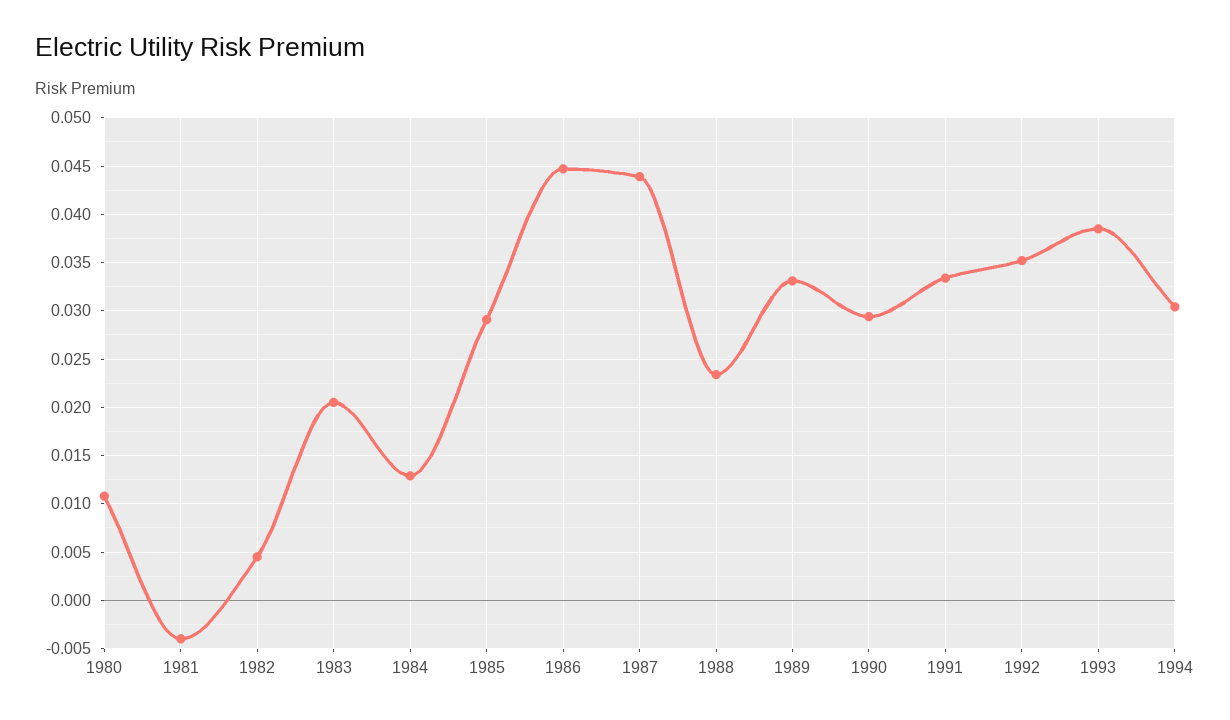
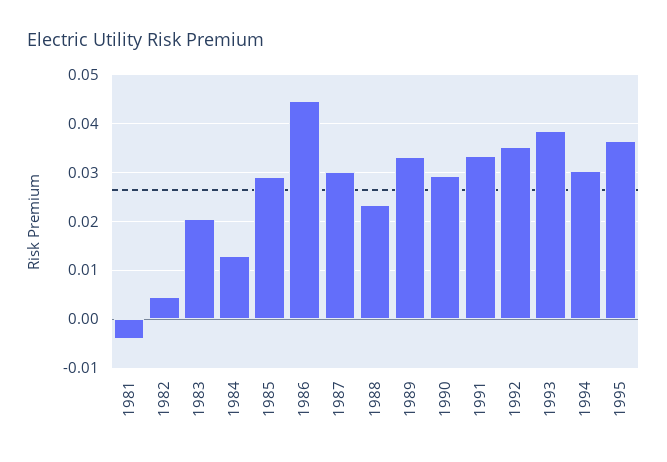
1980: 0.011 -> none
1987: 0.044 -> 0.03
1995: none -> 0.036

